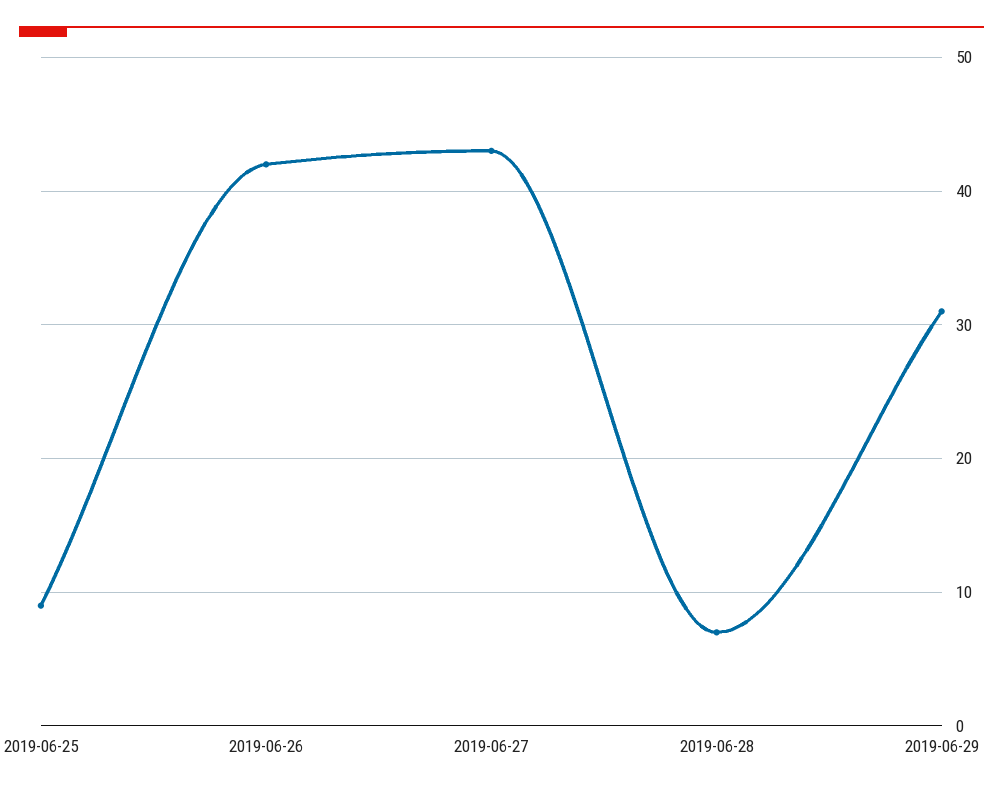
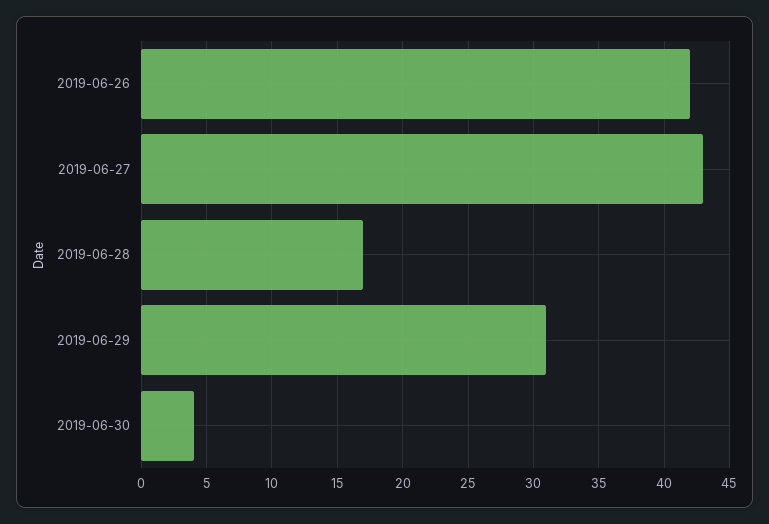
2019-06-25: 9 -> none
2019-06-28: 7 -> 17
2019-06-30: none -> 4

